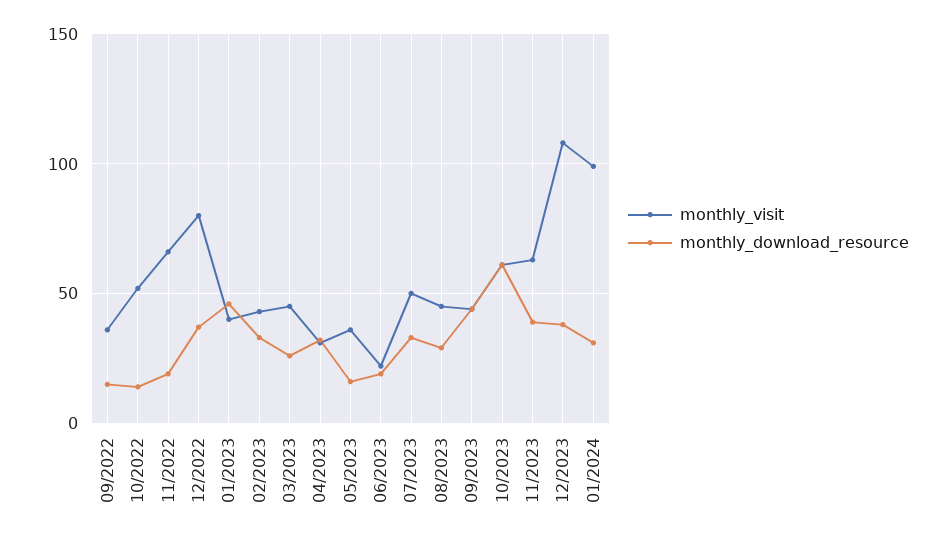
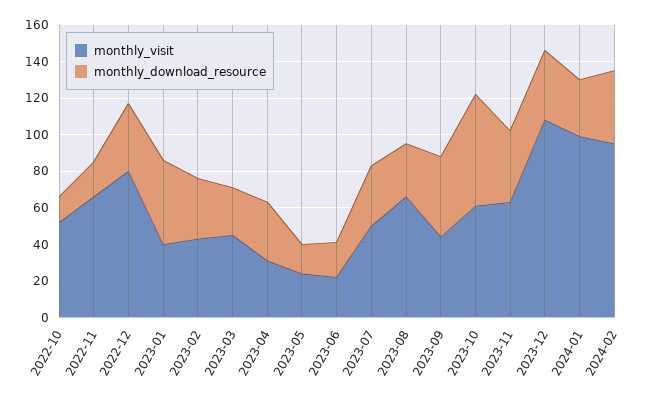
monthly_visit, 09/2022: 35 -> none
monthly_download_resource, 09/2022: 15 -> none
monthly_visit, 05/2023: 35 -> 25
monthly_visit, 08/2023: 45 -> 65
monthly_visit, 2024-02: none -> 95
monthly_download_resource, 2024-02: none -> 40

